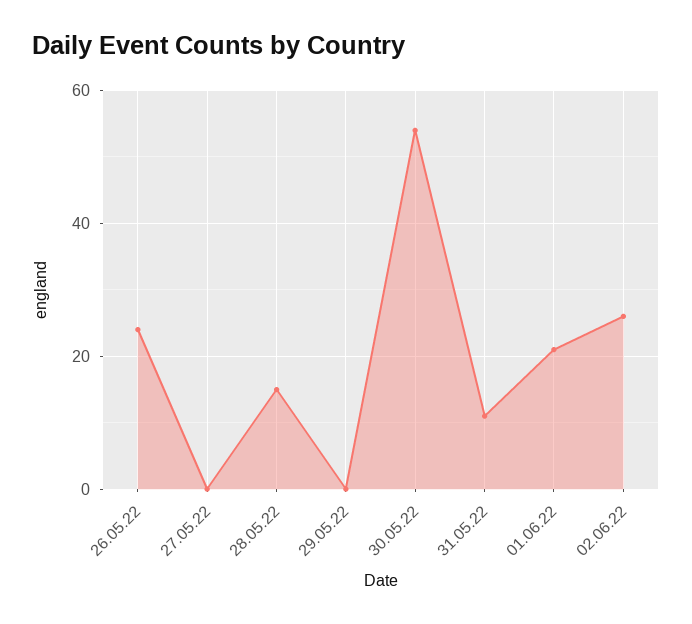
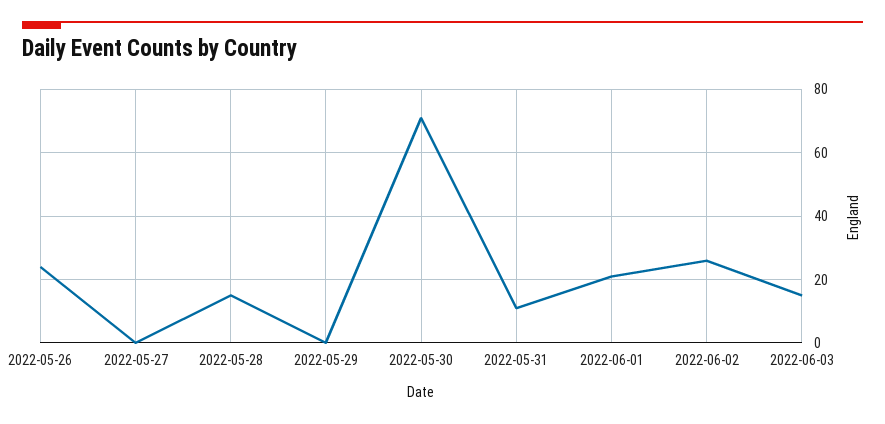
30.05.22: 55 -> 70
2022-06-03: none -> 15

